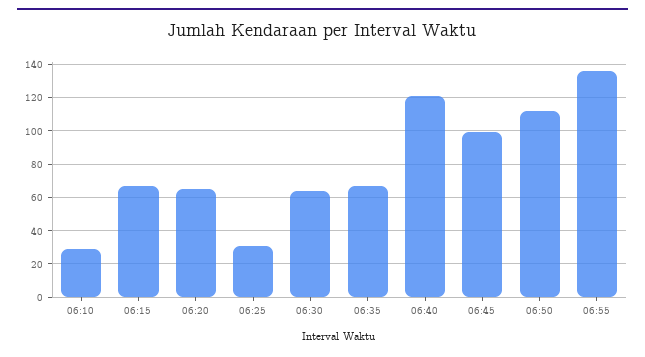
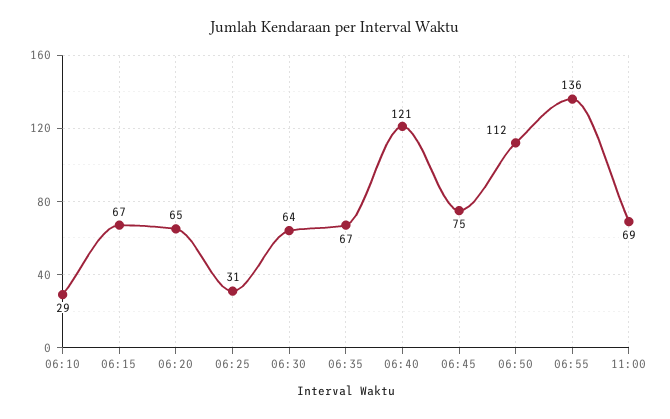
06:45: 100 -> 75
11:00: none -> 69

